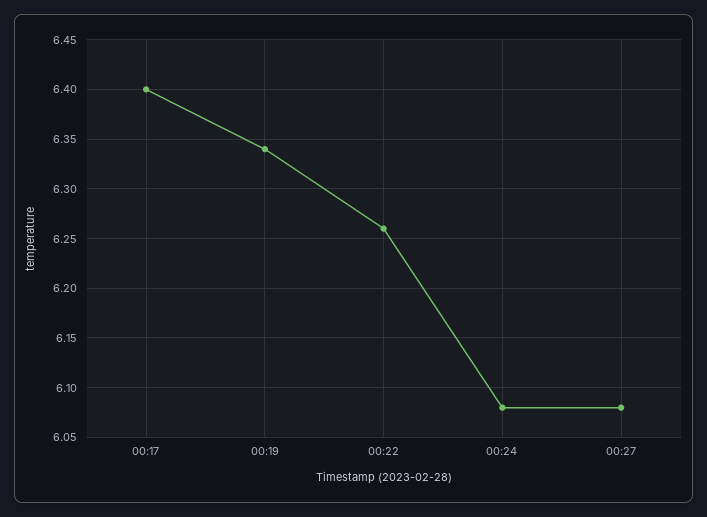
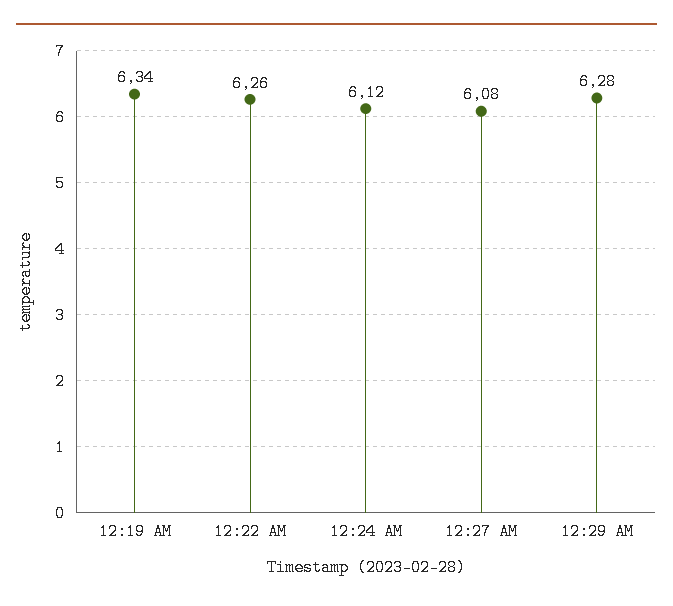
00:17: 6.4 -> none
00:24: 6.08 -> 6.12
12:29 AM: none -> 6.28

